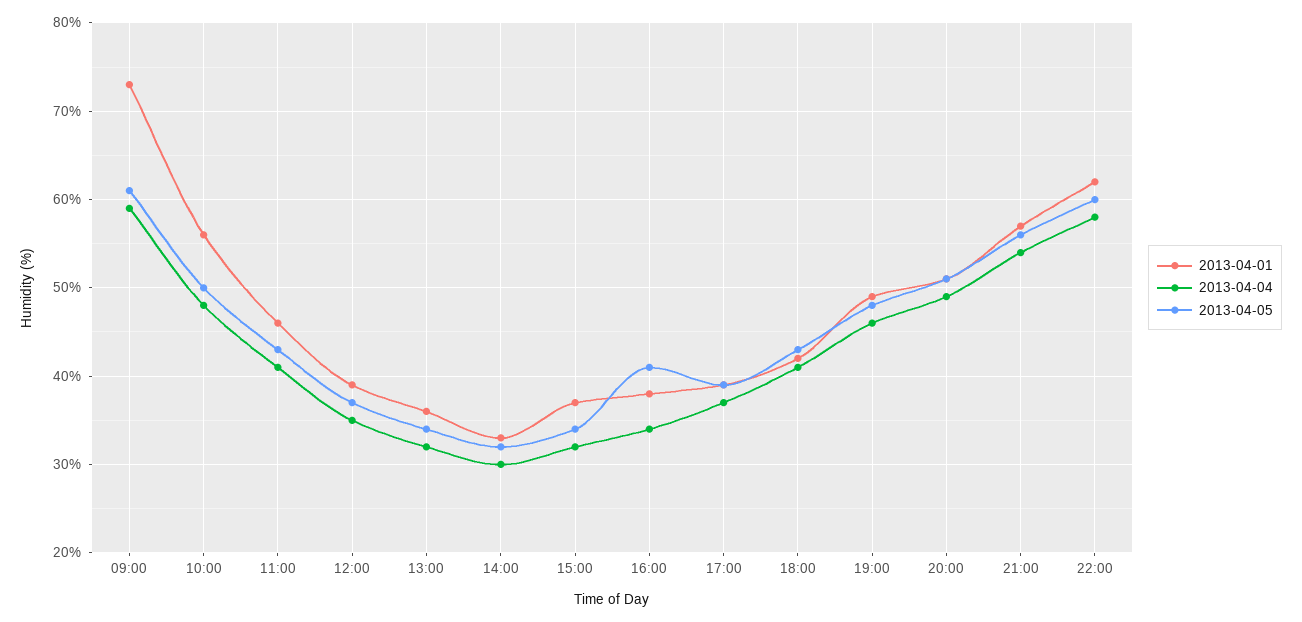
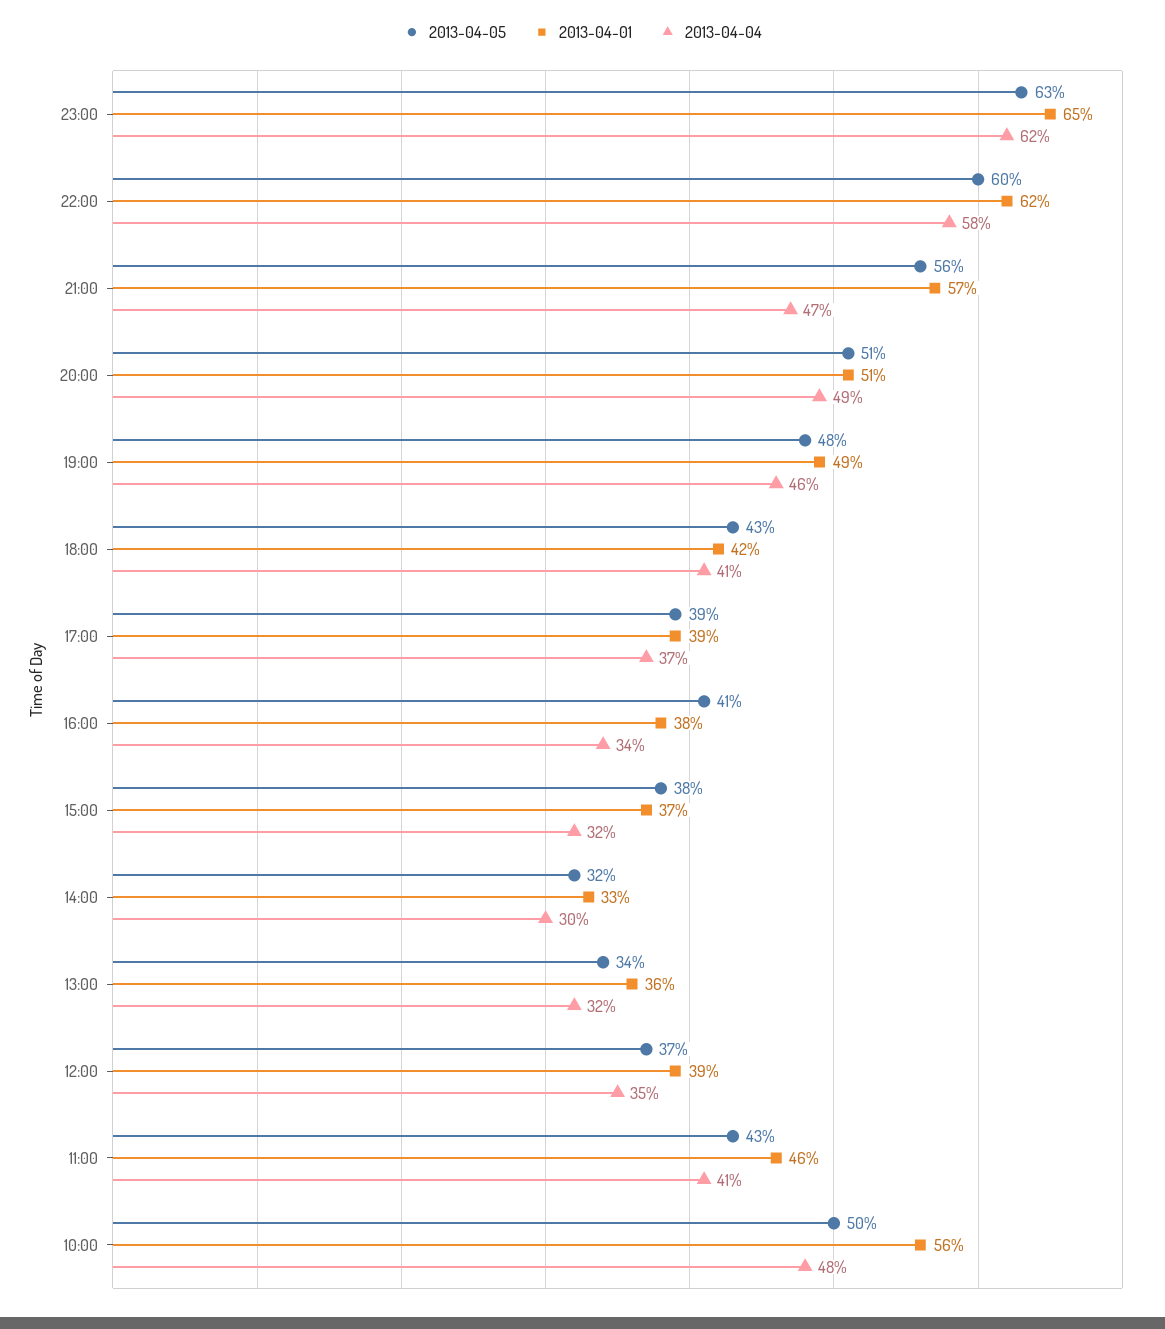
2013-04-01, 09:00: 73 -> none
2013-04-04, 09:00: 59 -> none
2013-04-05, 09:00: 61 -> none
2013-04-05, 15:00: 34 -> 38
2013-04-04, 21:00: 54 -> 47
2013-04-05, 23:00: none -> 63
2013-04-01, 23:00: none -> 65
2013-04-04, 23:00: none -> 62

